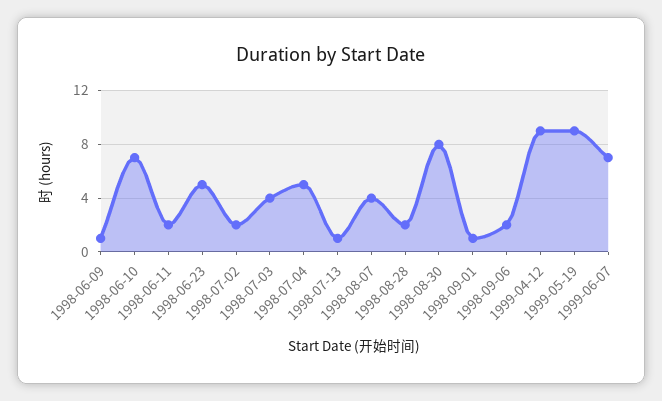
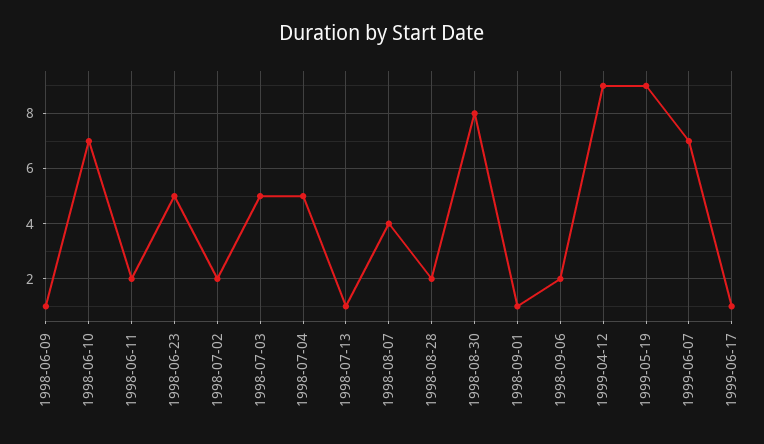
1998-07-03: 4 -> 5
1999-06-17: none -> 1

